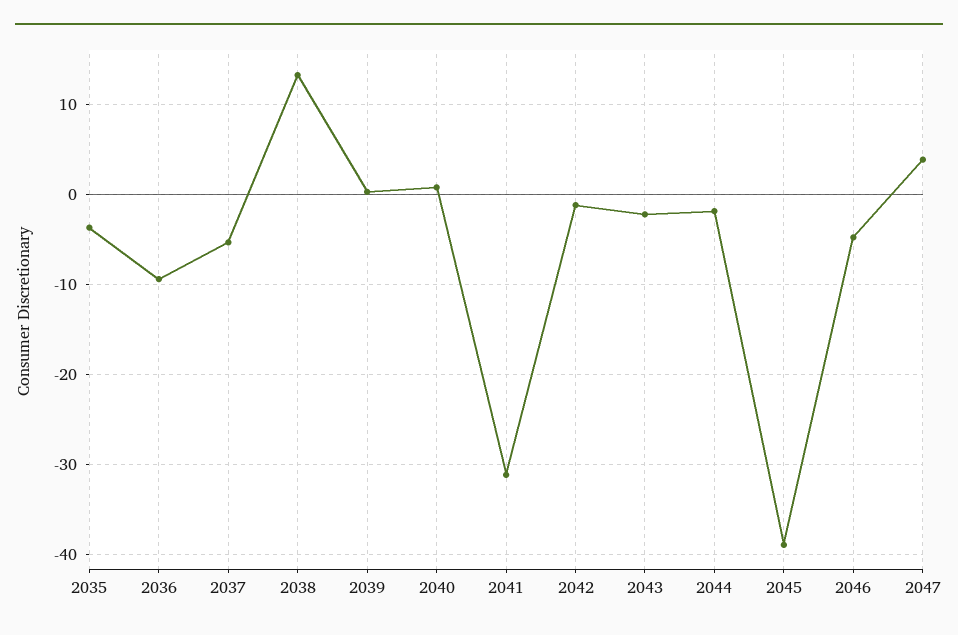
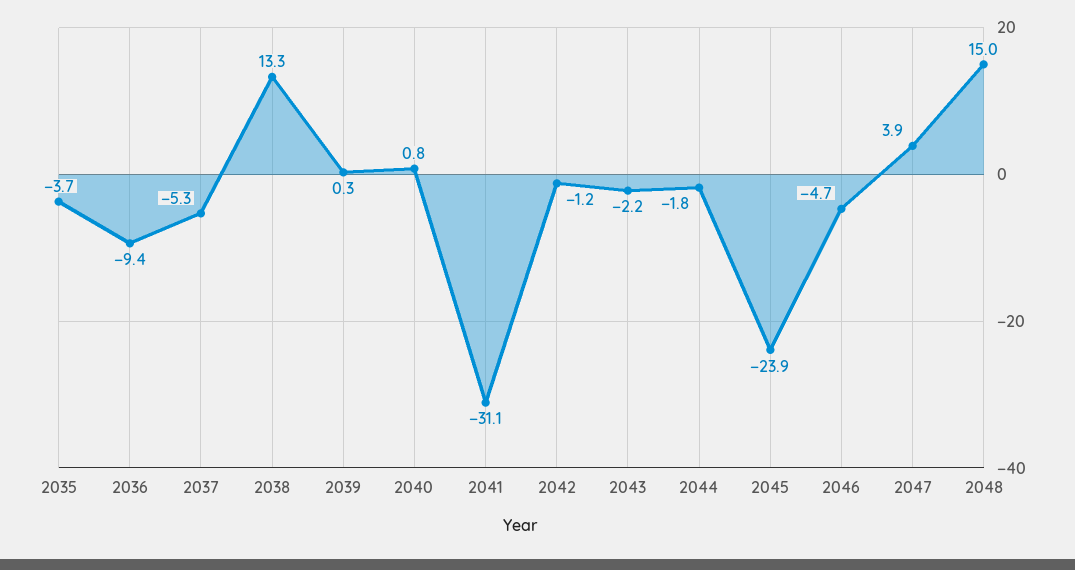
2045: -39 -> -23.9
2048: none -> 15

